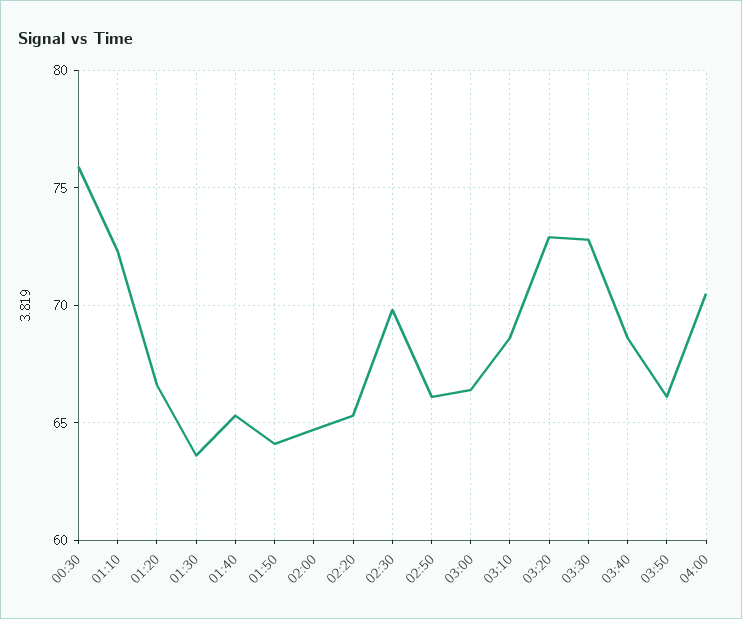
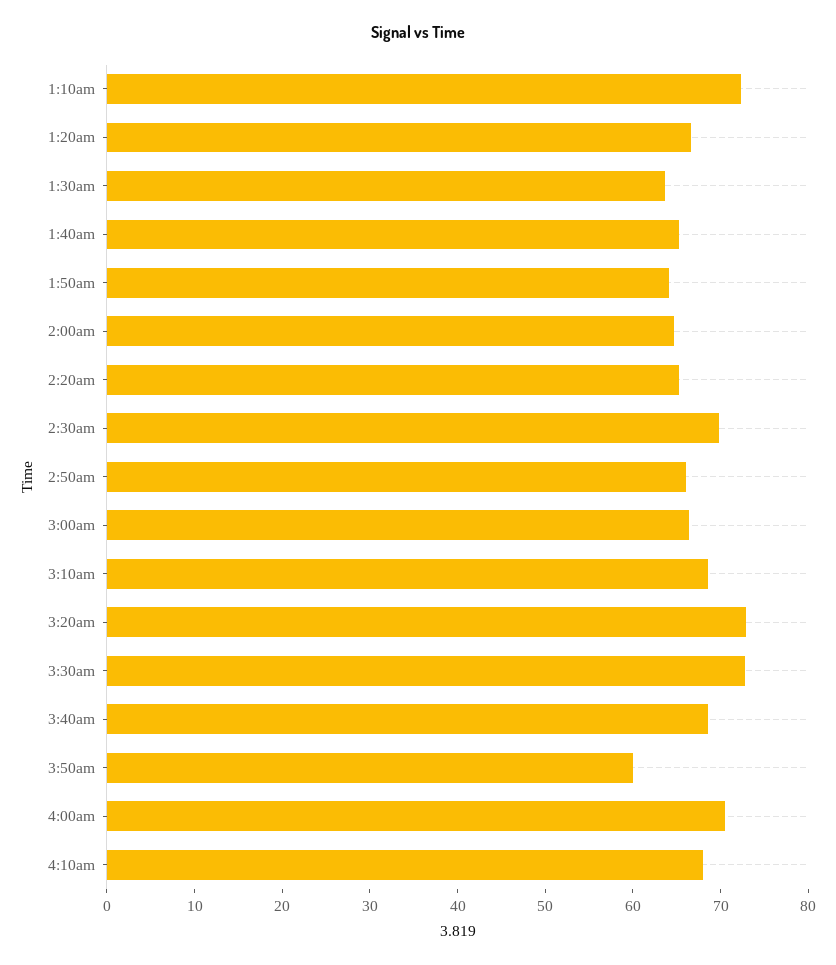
00:30: 76 -> none
03:50: 66 -> 60
4:10am: none -> 68

